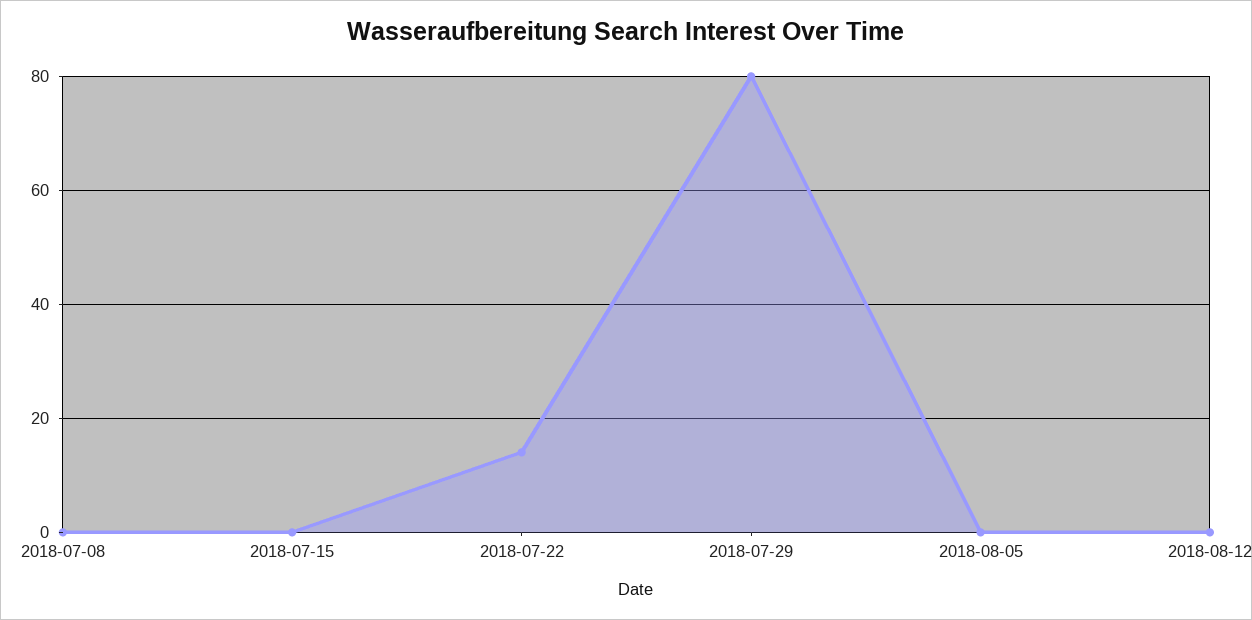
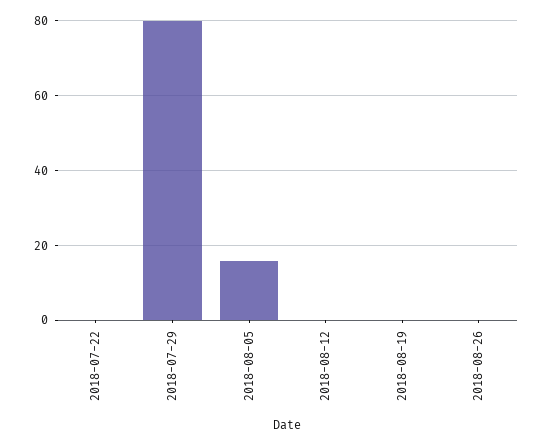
2018-07-08: 0 -> none
2018-07-15: 0 -> none
2018-07-22: 15 -> 0
2018-08-05: 0 -> 15
2018-08-19: none -> 0
2018-08-26: none -> 0

